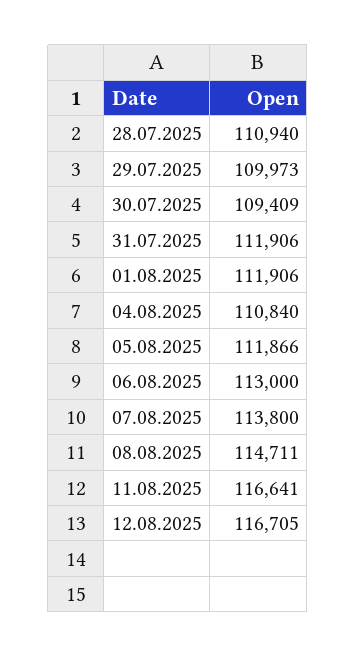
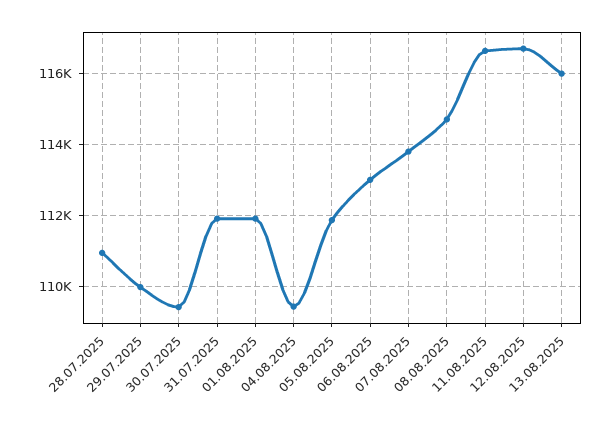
04.08.2025: 110840 -> 109400
13.08.2025: none -> 116000

